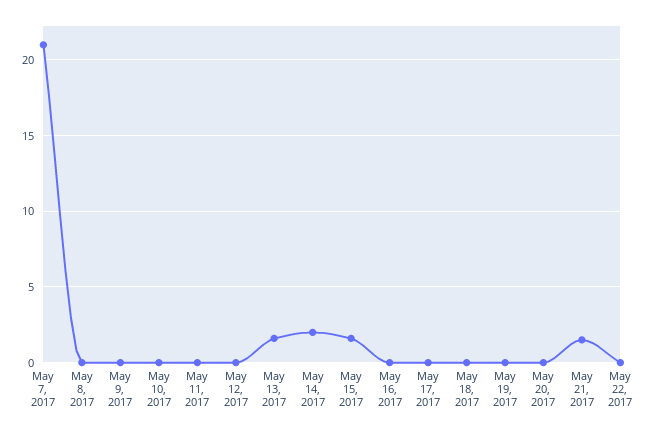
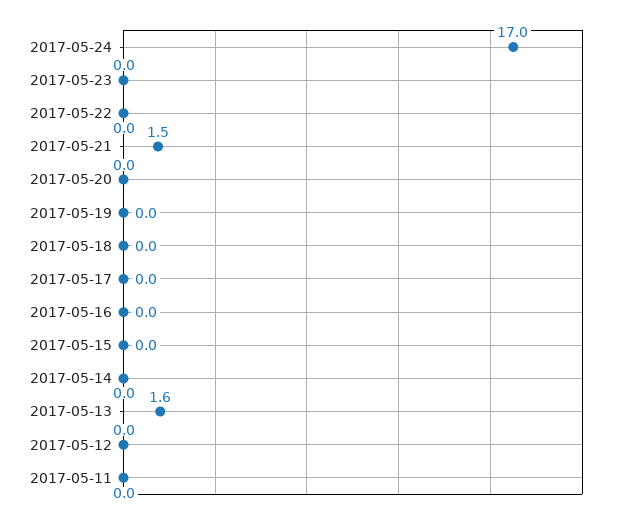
May 7, 2017: 21 -> none
May 8, 2017: 0 -> none
May 9, 2017: 0 -> none
May 10, 2017: 0 -> none
May 14, 2017: 2 -> 0
May 15, 2017: 1.5 -> 0
2017-05-24: none -> 17
2017-05-23: none -> 0

